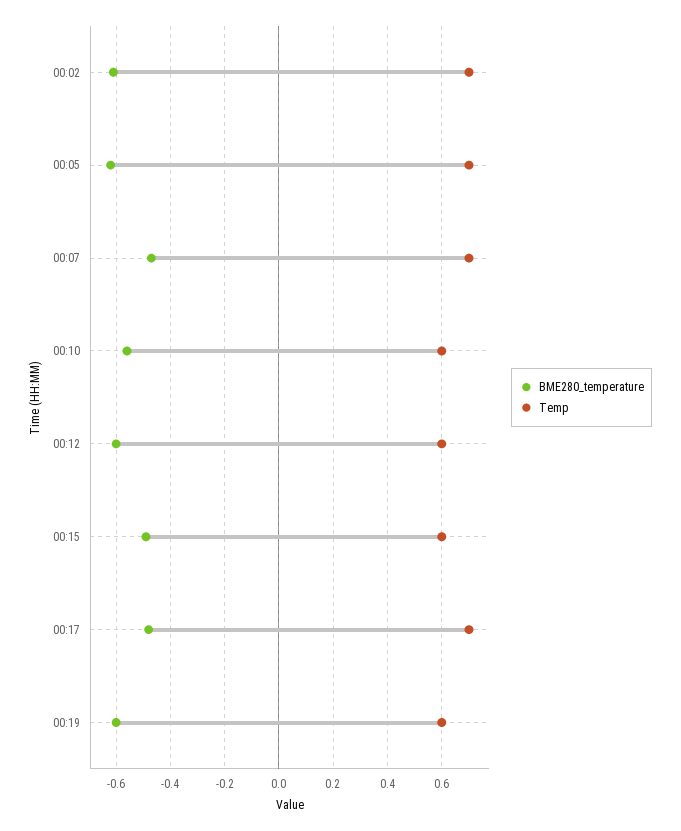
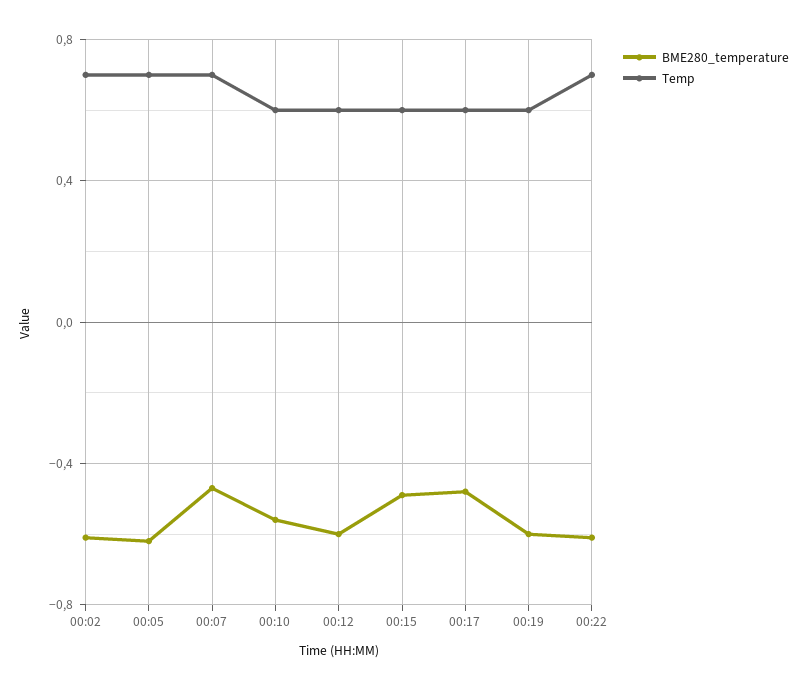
Temp, 00:17: 0.7 -> 0.6
BME280_temperature, 00:22: none -> -0.6
Temp, 00:22: none -> 0.7

